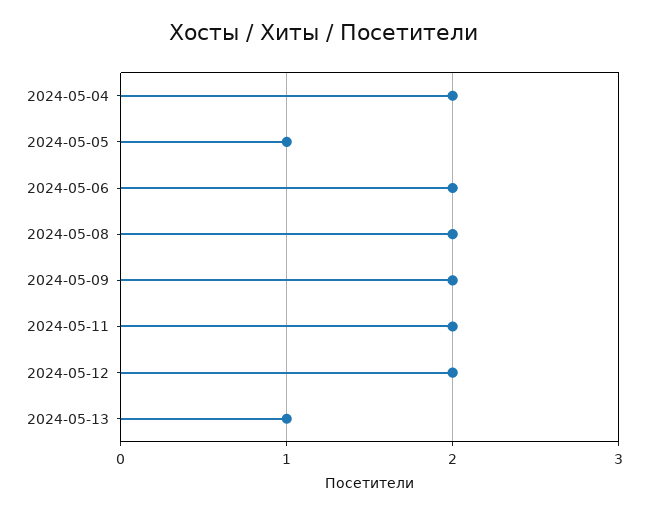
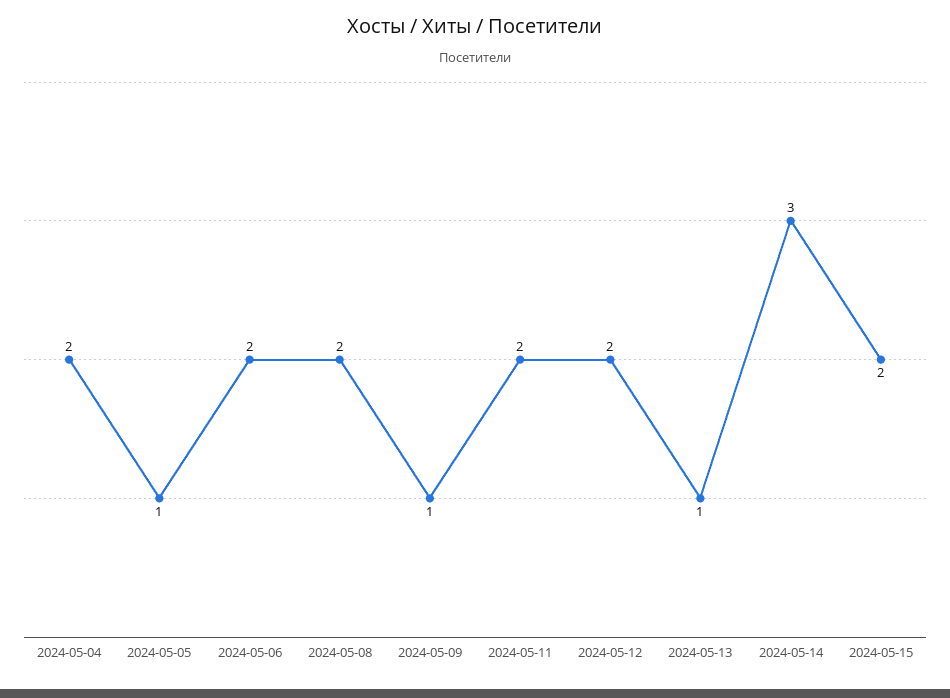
2024-05-09: 2 -> 1
2024-05-14: none -> 3
2024-05-15: none -> 2

